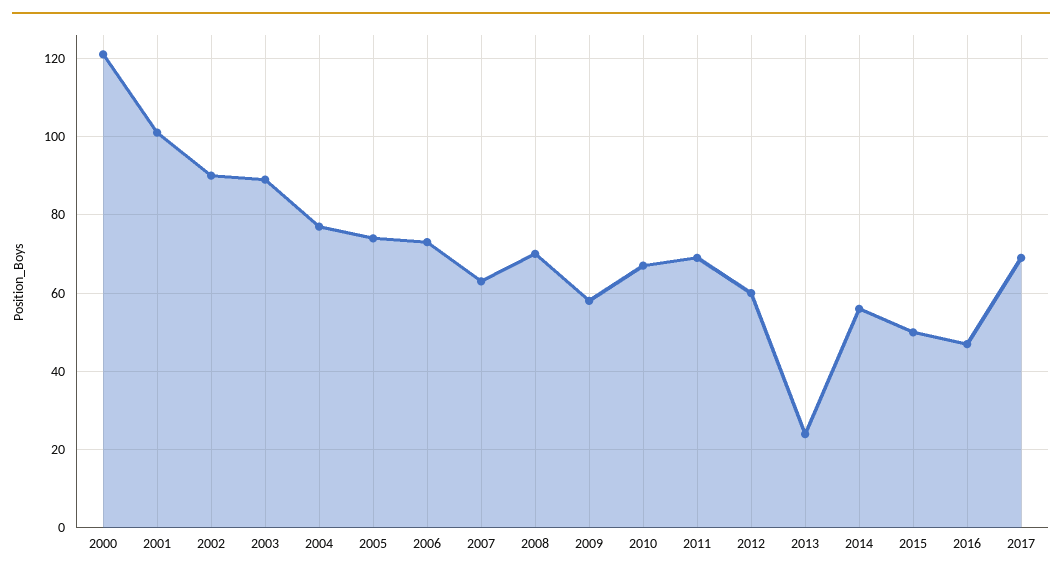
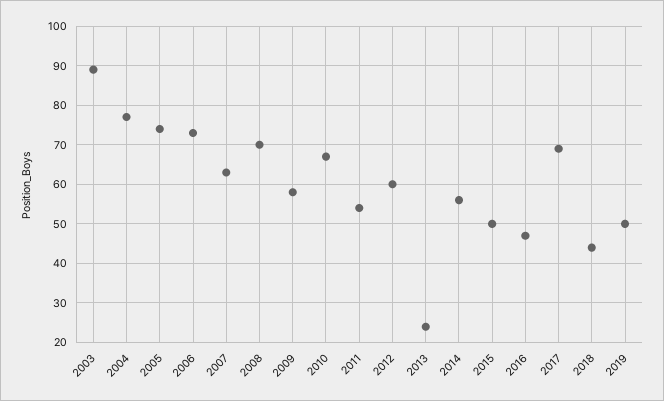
2000: 120 -> none
2001: 100 -> none
2002: 90 -> none
2011: 70 -> 55
2018: none -> 45
2019: none -> 50

